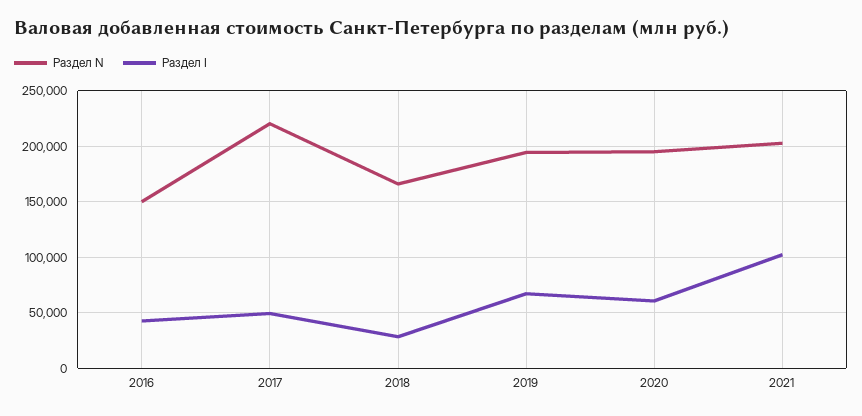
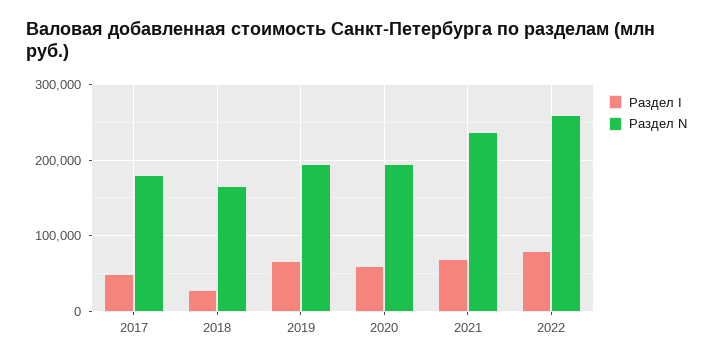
Раздел N, 2016: 150000 -> none
Раздел I, 2016: 40000 -> none
Раздел N, 2017: 220000 -> 180000
Раздел N, 2021: 200000 -> 240000
Раздел I, 2021: 100000 -> 70000
Раздел I, 2022: none -> 80000
Раздел N, 2022: none -> 260000

